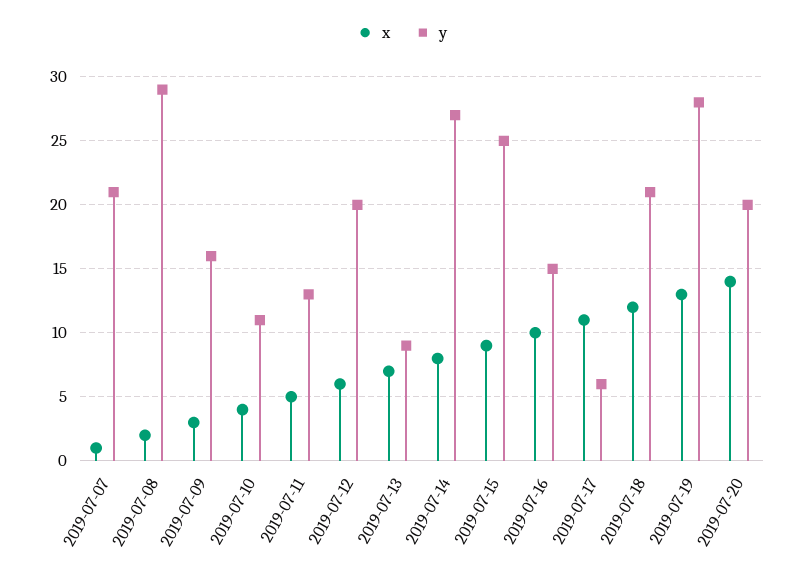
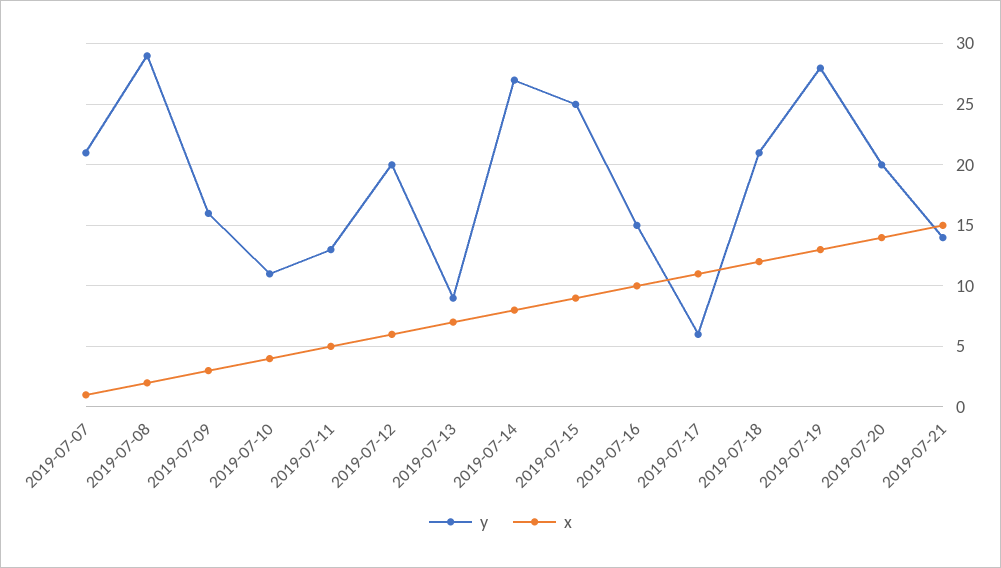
y, 2019-07-21: none -> 14
x, 2019-07-21: none -> 15

